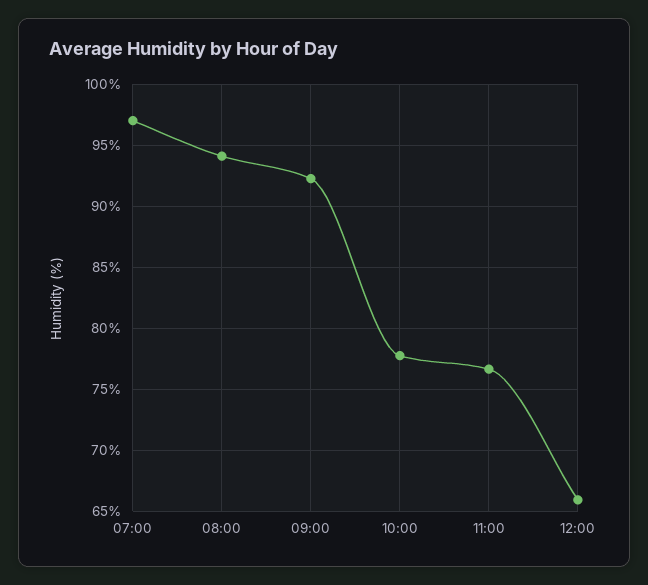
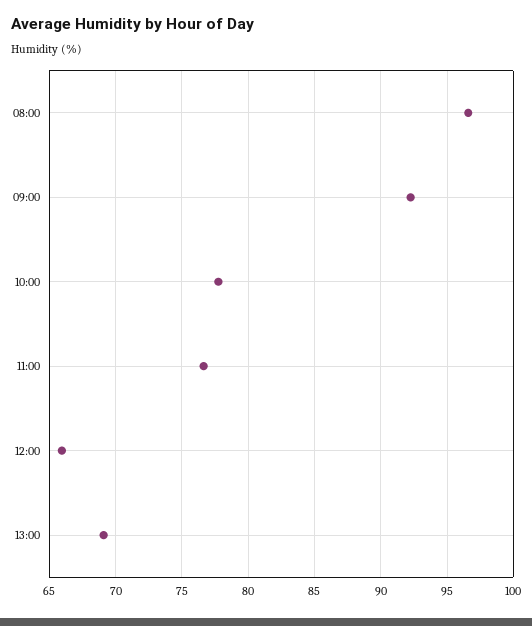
07:00: 97 -> none
08:00: 94 -> 96.5
13:00: none -> 69

